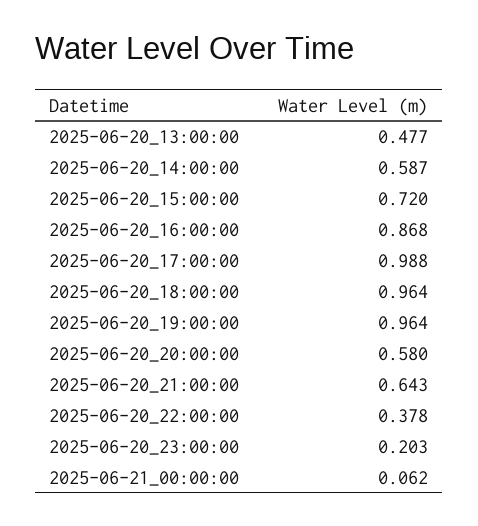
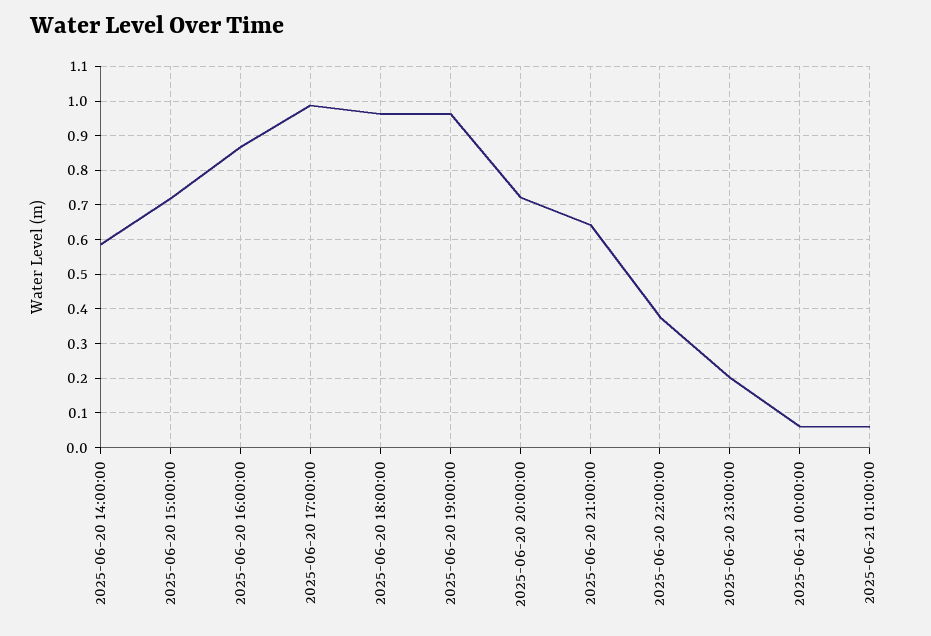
2025-06-20_13:00:00: 0.477 -> none
2025-06-20_20:00:00: 0.58 -> 0.72
2025-06-21 01:00:00: none -> 0.06

